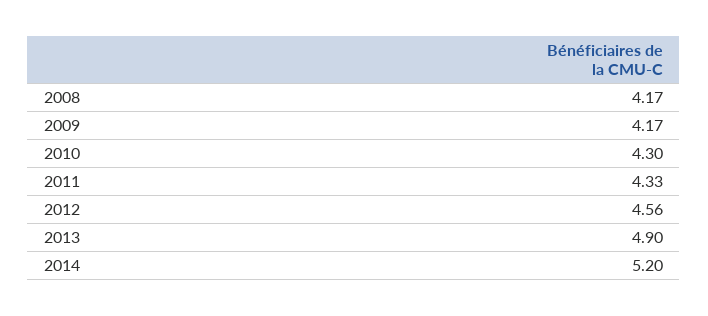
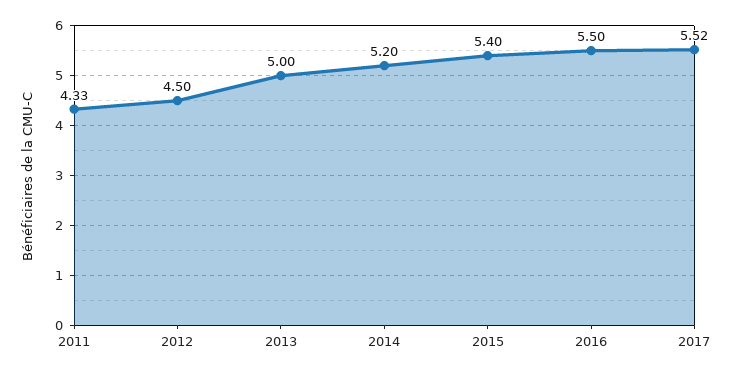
2008: 4.17 -> none
2009: 4.17 -> none
2010: 4.3 -> none
2012: 4.56 -> 4.5
2013: 4.9 -> 5
2015: none -> 5.4
2016: none -> 5.5
2017: none -> 5.52

